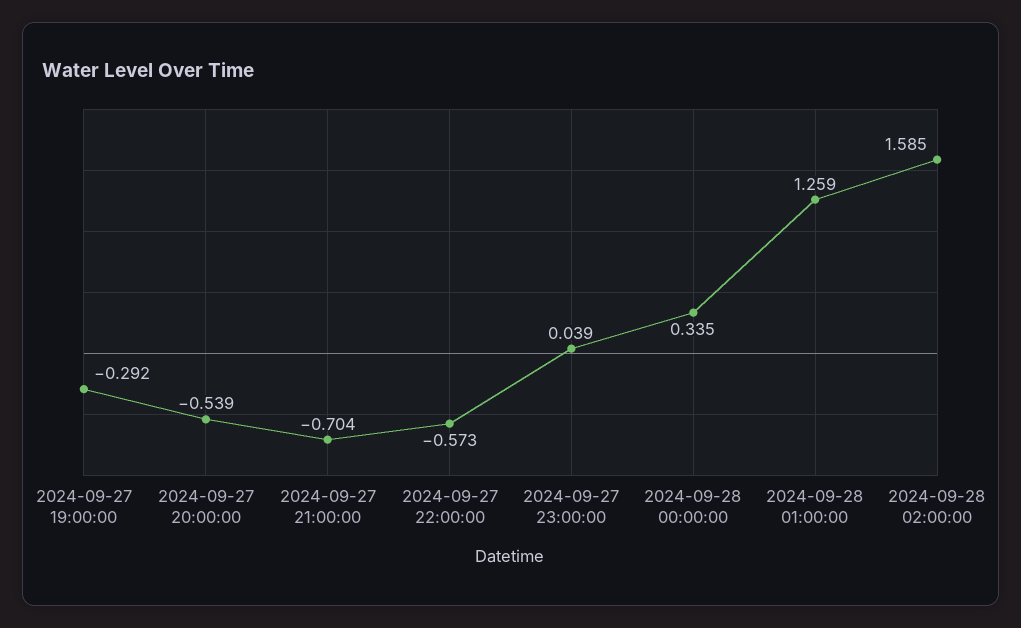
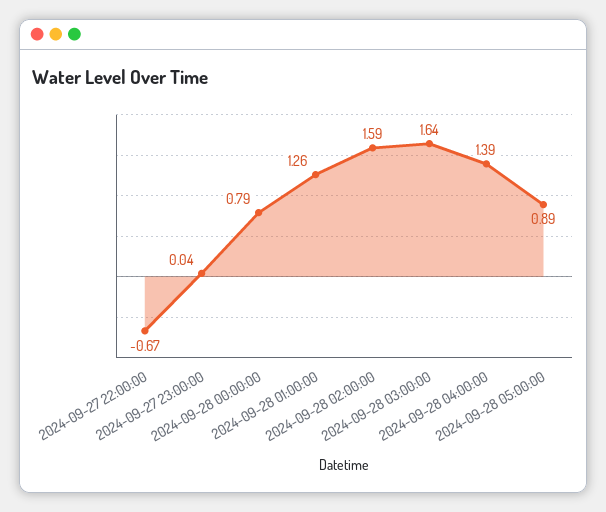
2024-09-27 19:00:00: -0.292 -> none
2024-09-27 20:00:00: -0.539 -> none
2024-09-27 21:00:00: -0.704 -> none
2024-09-27 22:00:00: -0.573 -> -0.67
2024-09-28 00:00:00: 0.335 -> 0.79
2024-09-28 03:00:00: none -> 1.64
2024-09-28 04:00:00: none -> 1.39
2024-09-28 05:00:00: none -> 0.89

